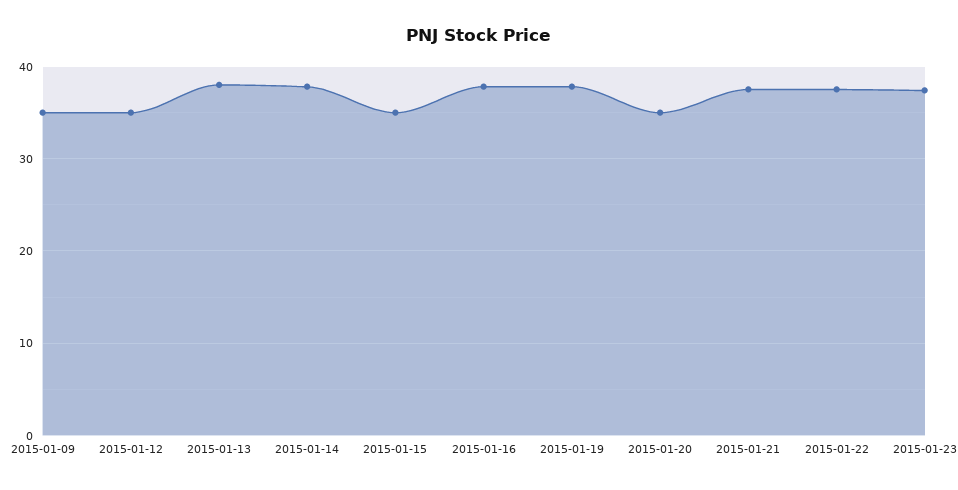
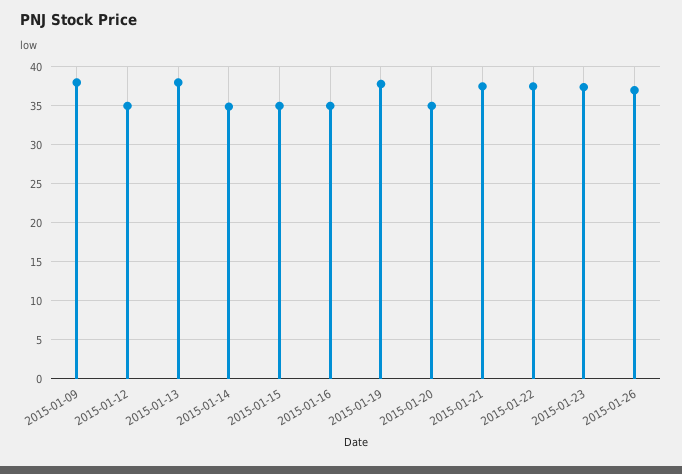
2015-01-09: 35 -> 38
2015-01-14: 38 -> 35
2015-01-16: 38 -> 35
2015-01-26: none -> 37

